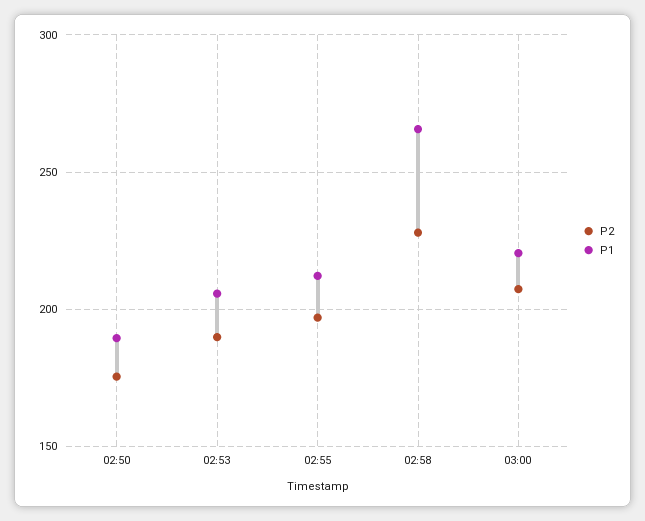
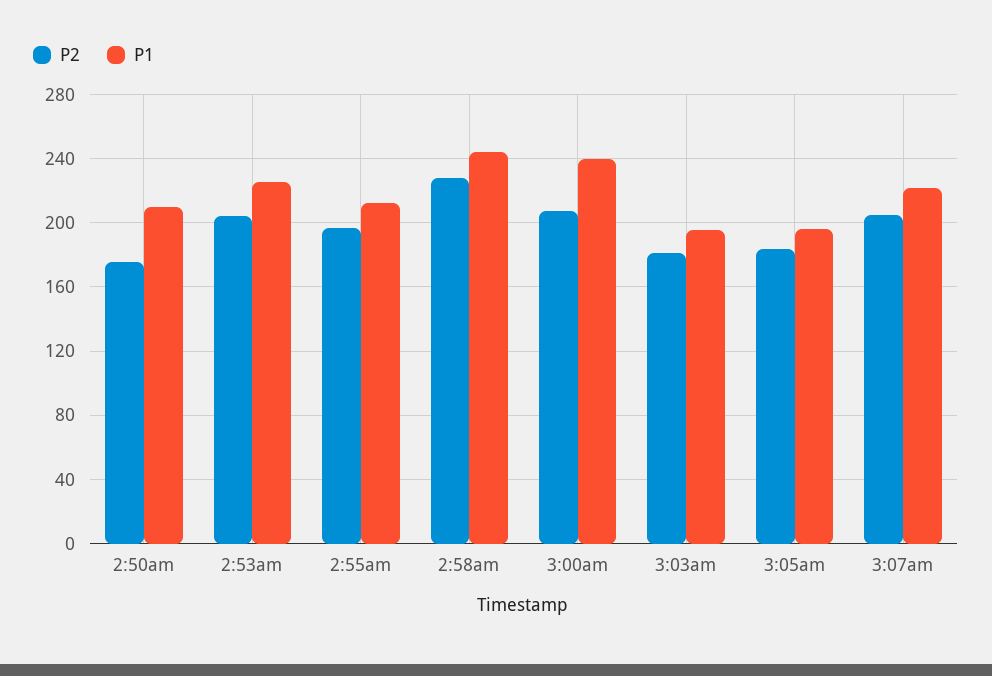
P1, 02:50: 190 -> 210
P2, 02:53: 190 -> 205
P1, 02:53: 205 -> 225
P1, 02:58: 265 -> 245
P1, 03:00: 220 -> 240
P2, 3:03am: none -> 180
P1, 3:03am: none -> 195
P2, 3:05am: none -> 185
P1, 3:05am: none -> 195
P2, 3:07am: none -> 205
P1, 3:07am: none -> 220

